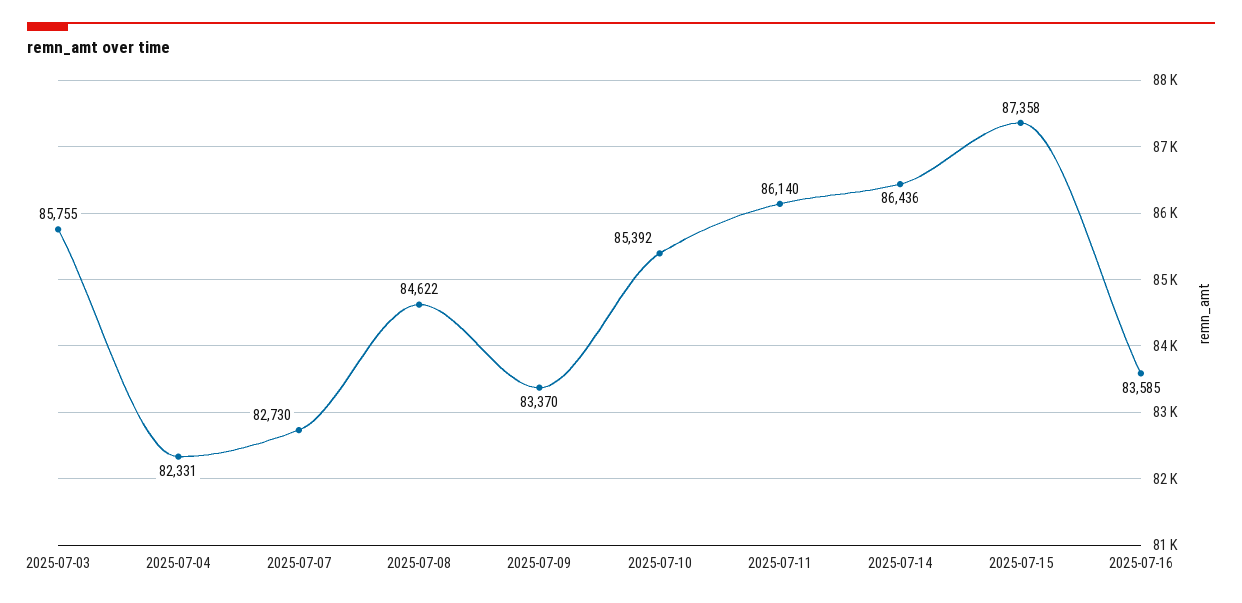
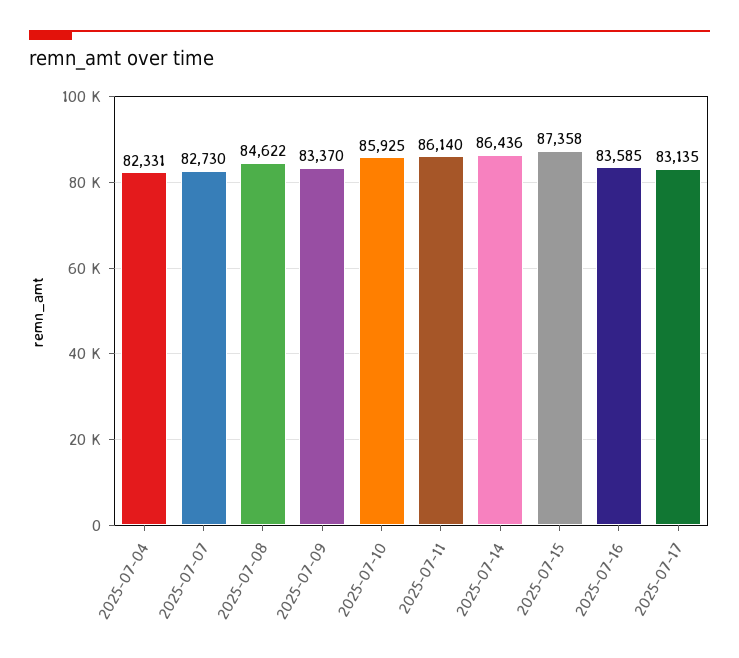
2025-07-03: 85755 -> none
2025-07-10: 85392 -> 85925
2025-07-17: none -> 83135

